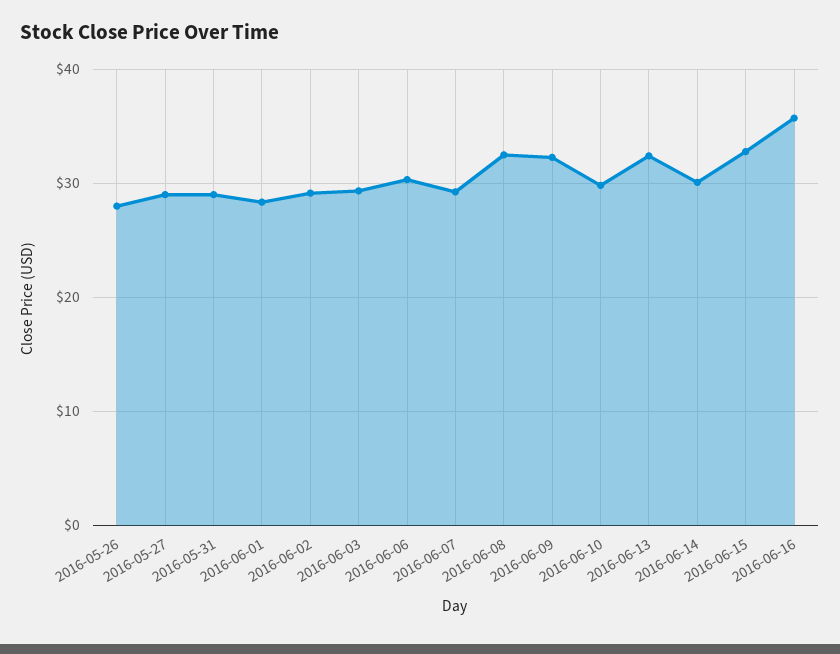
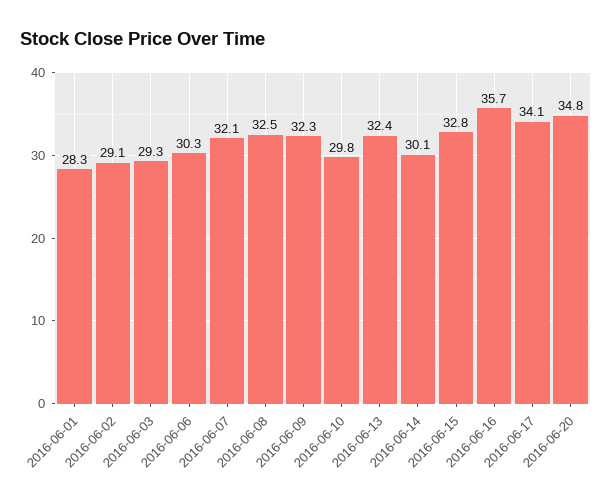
2016-05-26: 28 -> none
2016-05-27: 29 -> none
2016-05-31: 29 -> none
2016-06-07: 29 -> 32.1
2016-06-17: none -> 34.1
2016-06-20: none -> 34.8

